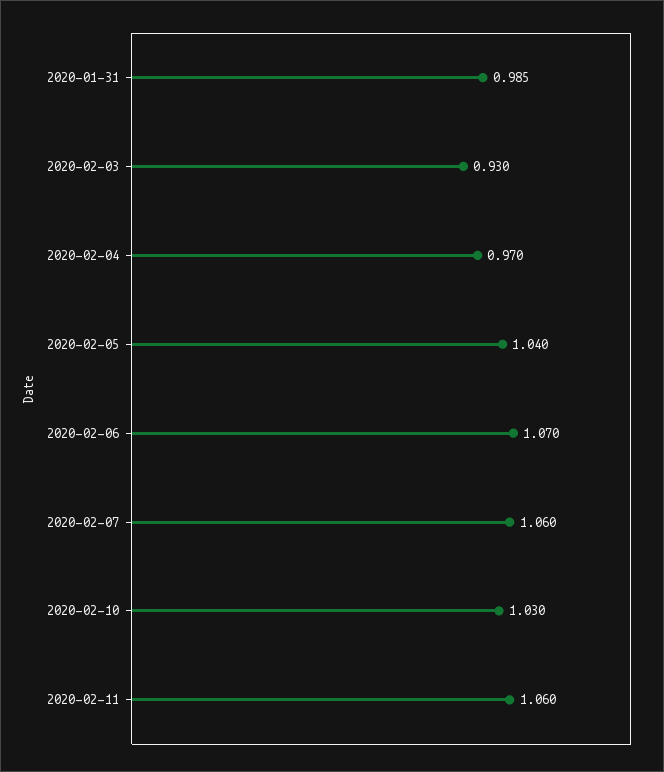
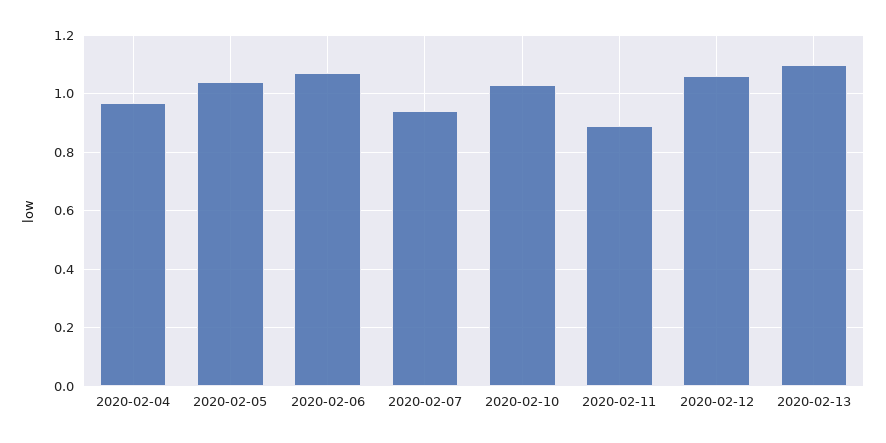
2020-01-31: 0.985 -> none
2020-02-03: 0.93 -> none
2020-02-07: 1.06 -> 0.95
2020-02-11: 1.06 -> 0.9
2020-02-12: none -> 1.05
2020-02-13: none -> 1.1

